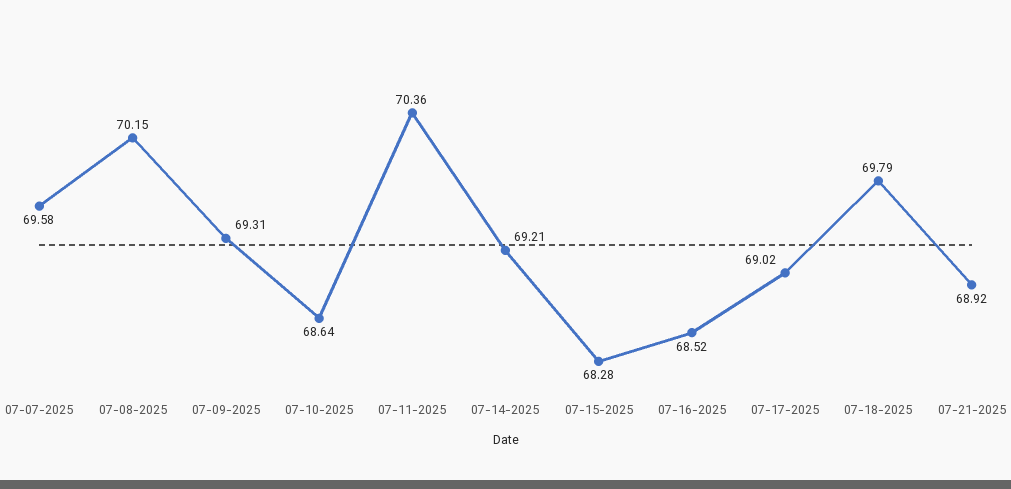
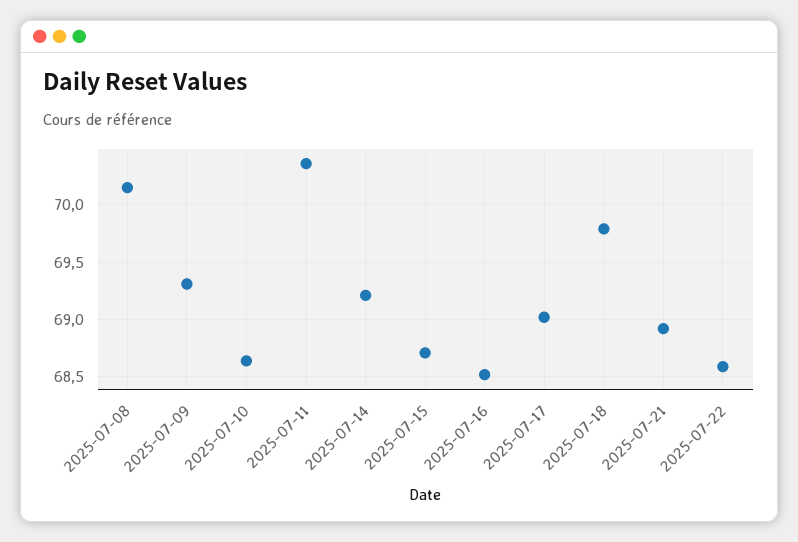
07-07-2025: 69.58 -> none
07-15-2025: 68.28 -> 68.7
2025-07-22: none -> 68.6

